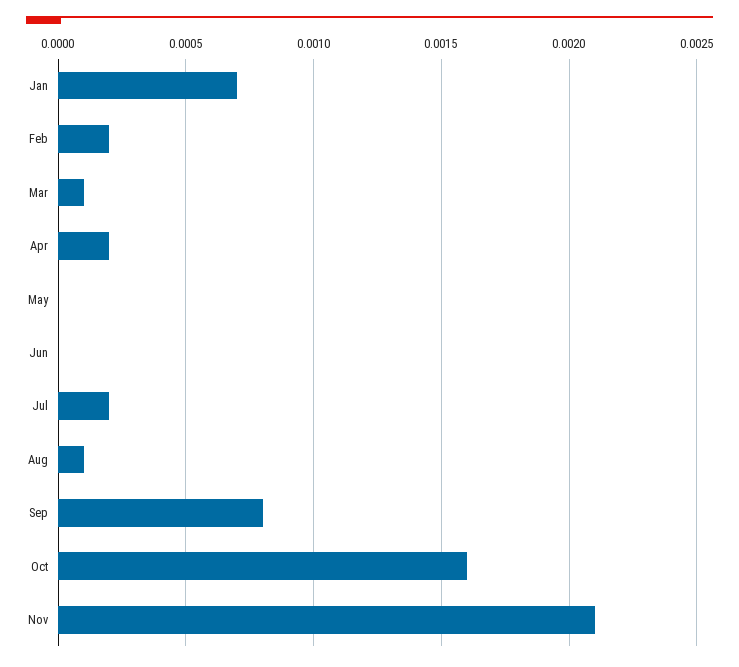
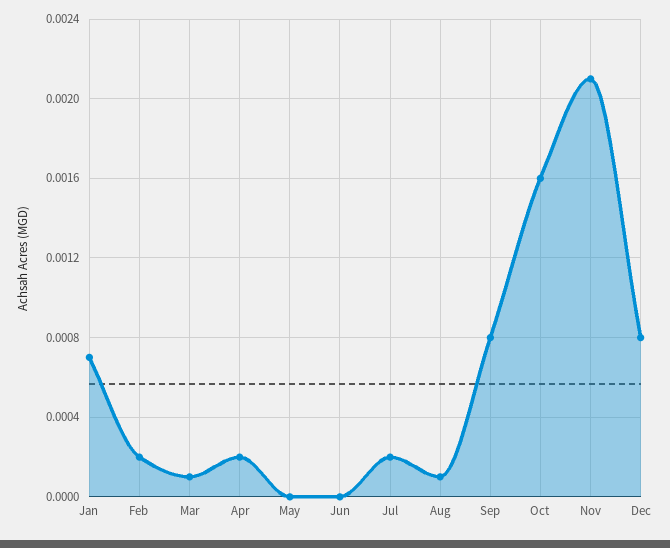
Dec: none -> 0.0008

